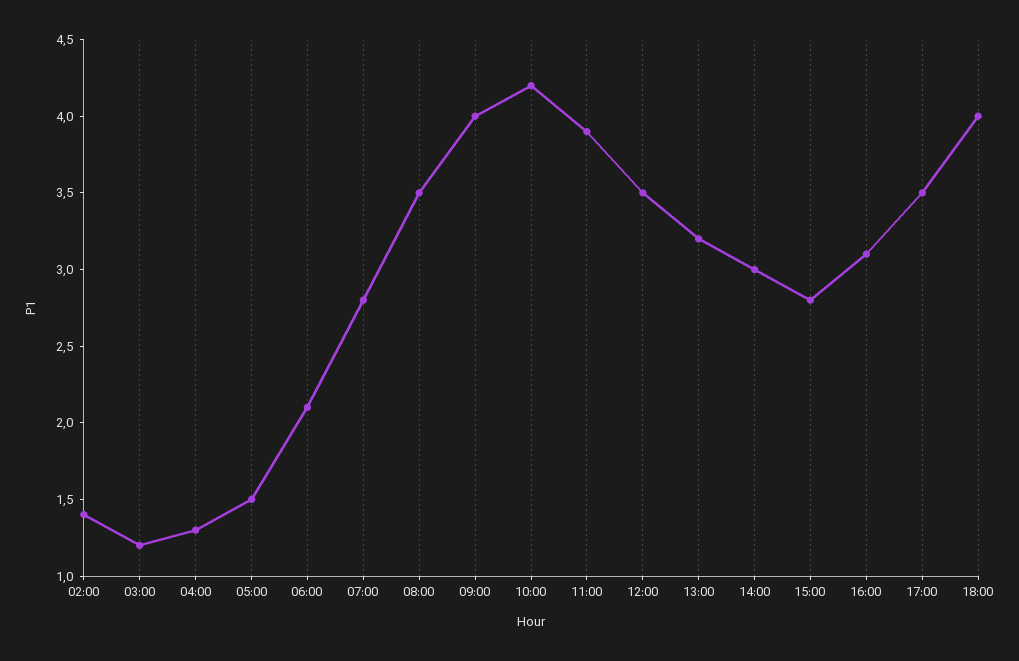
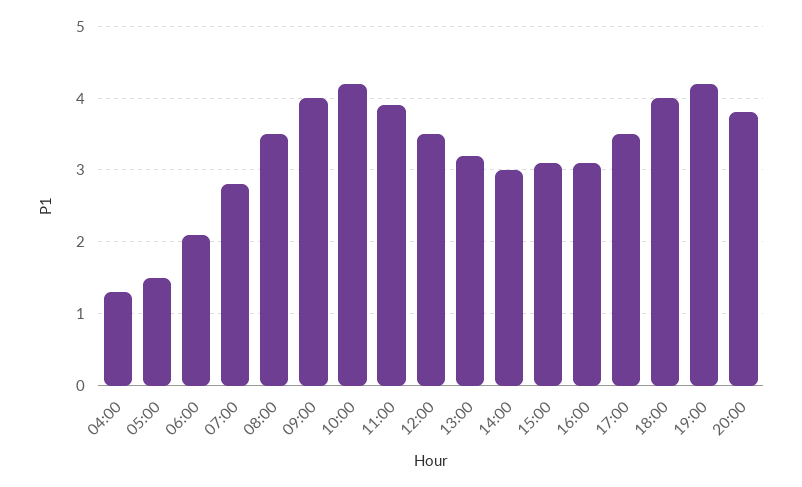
02:00: 1.4 -> none
03:00: 1.2 -> none
15:00: 2.8 -> 3.1
19:00: none -> 4.2
20:00: none -> 3.8

